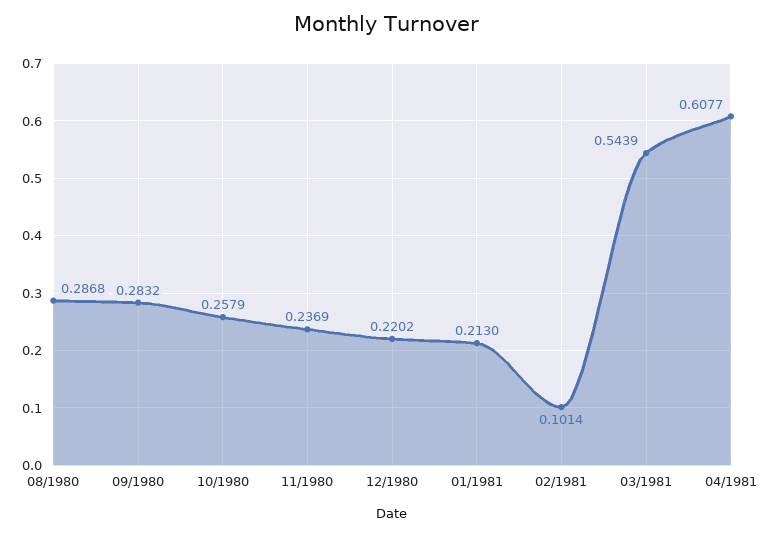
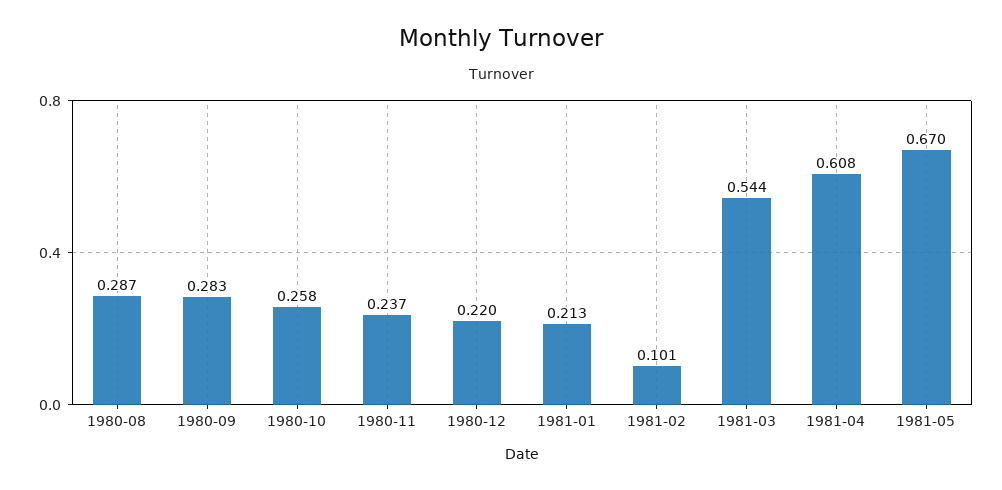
1981-05: none -> 0.67

